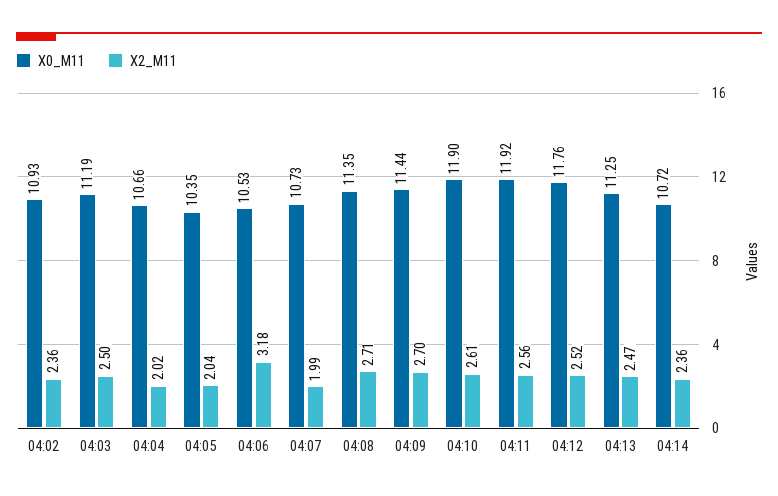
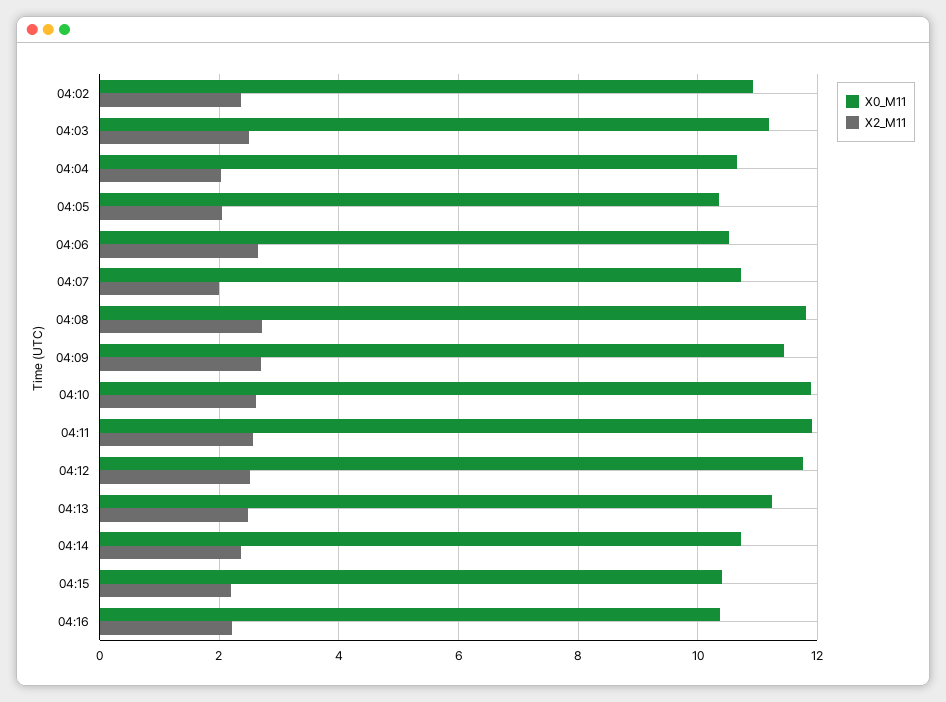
X2_M11, 04:06: 3.18 -> 2.6
X0_M11, 04:08: 11.35 -> 11.8
X0_M11, 04:15: none -> 10.4
X2_M11, 04:15: none -> 2.2
X0_M11, 04:16: none -> 10.4
X2_M11, 04:16: none -> 2.2

